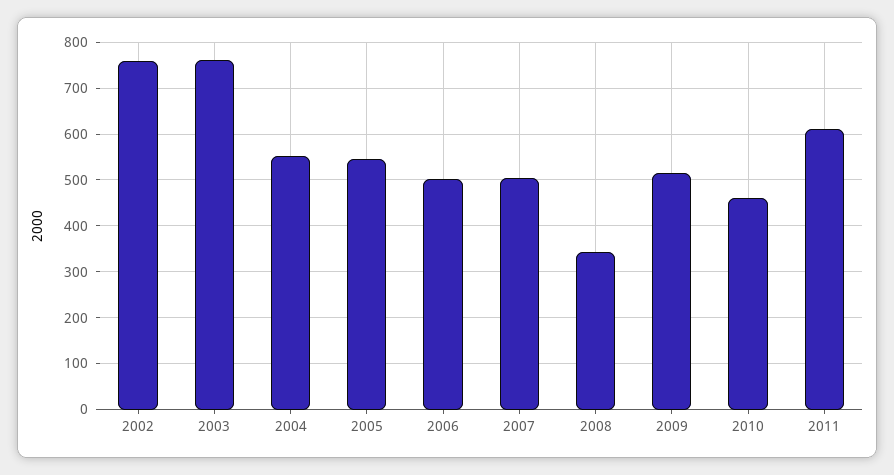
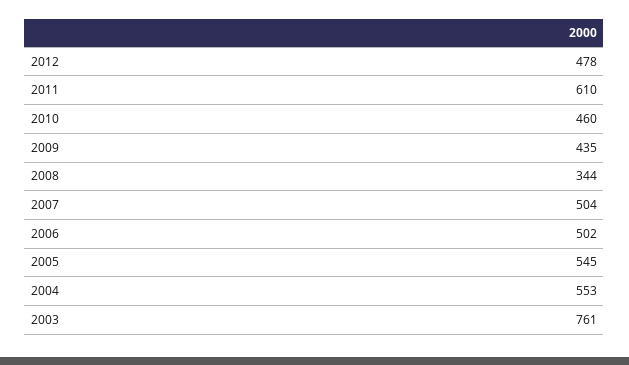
2002: 760 -> none
2009: 520 -> 435
2012: none -> 478

